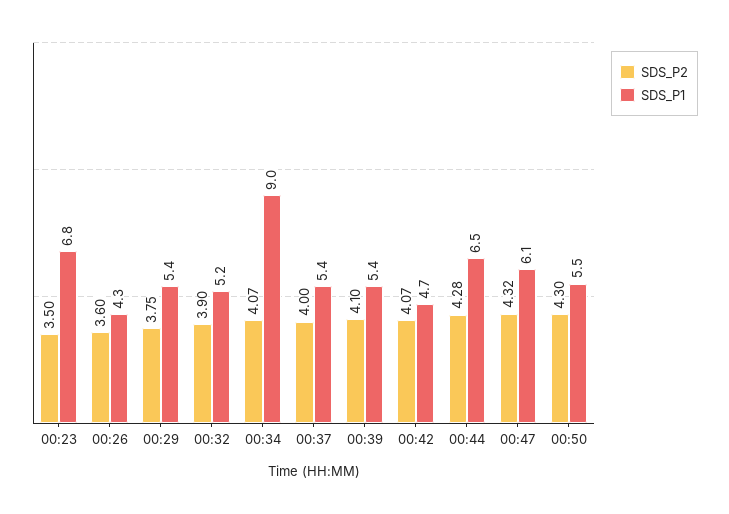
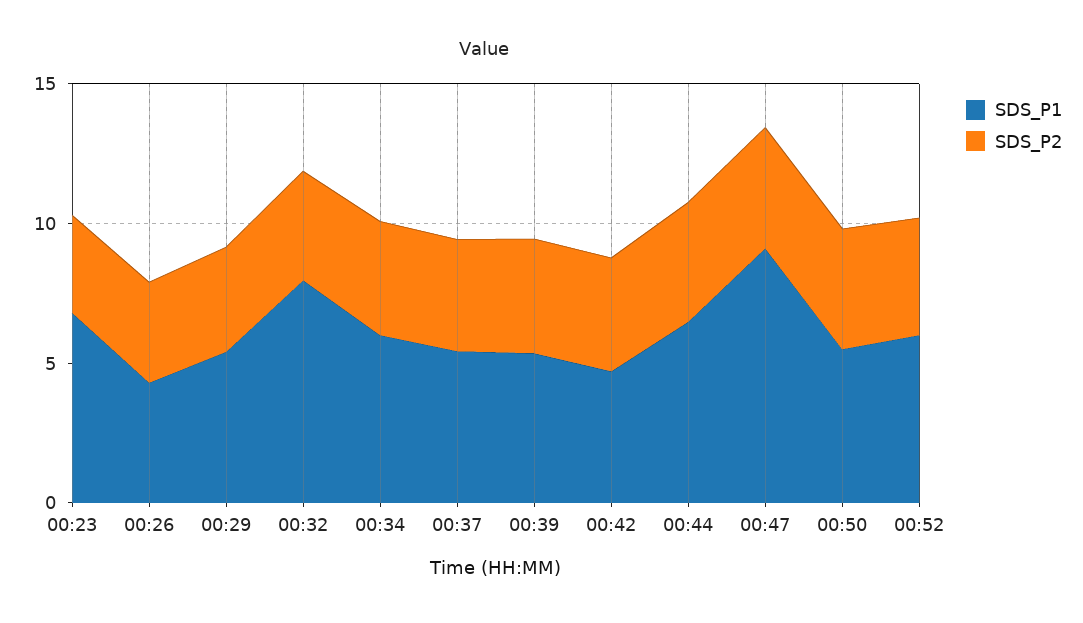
SDS_P1, 00:32: 5.2 -> 8
SDS_P1, 00:34: 9 -> 6
SDS_P1, 00:47: 6.1 -> 9
SDS_P1, 00:52: none -> 6
SDS_P2, 00:52: none -> 4

